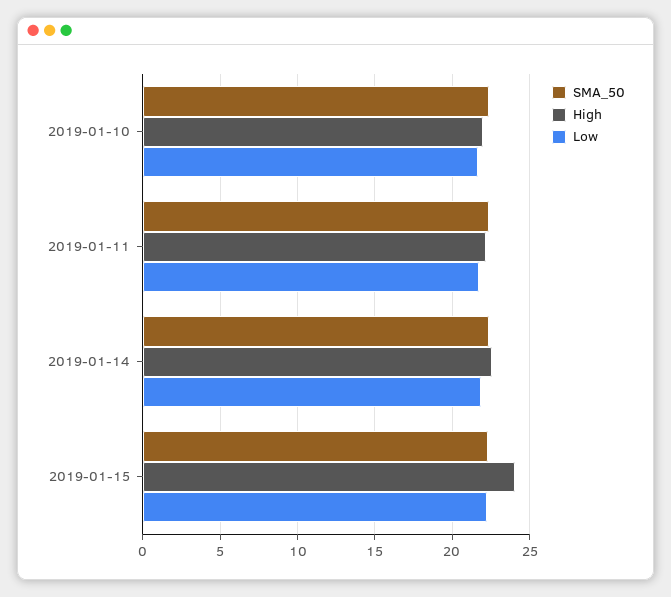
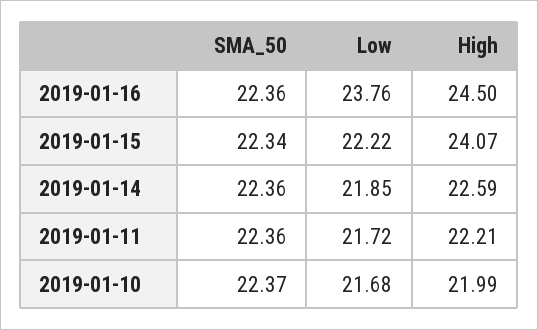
SMA_50, 2019-01-16: none -> 22.36
Low, 2019-01-16: none -> 23.76
High, 2019-01-16: none -> 24.5

